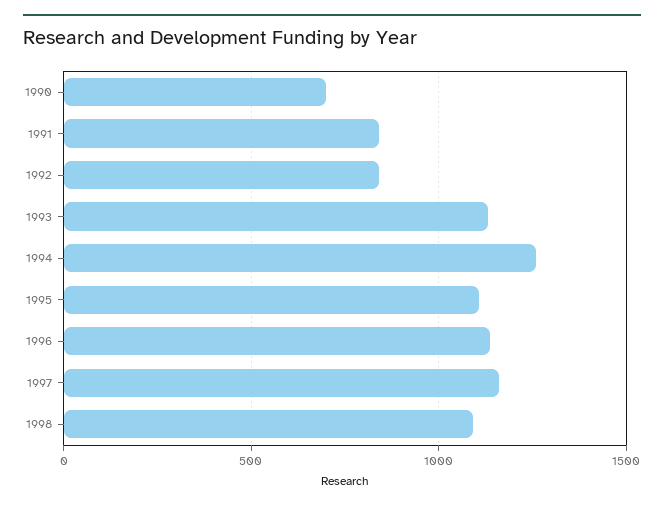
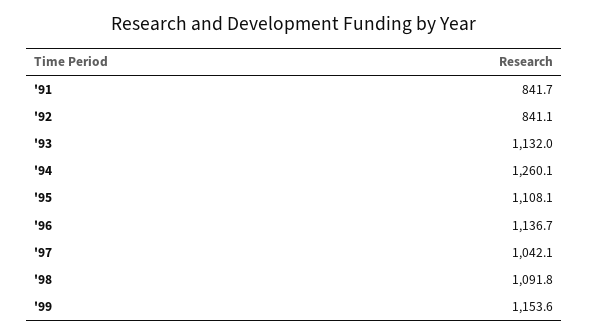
1990: 700 -> none
1997: 1150 -> 1042.1
'99: none -> 1153.6

